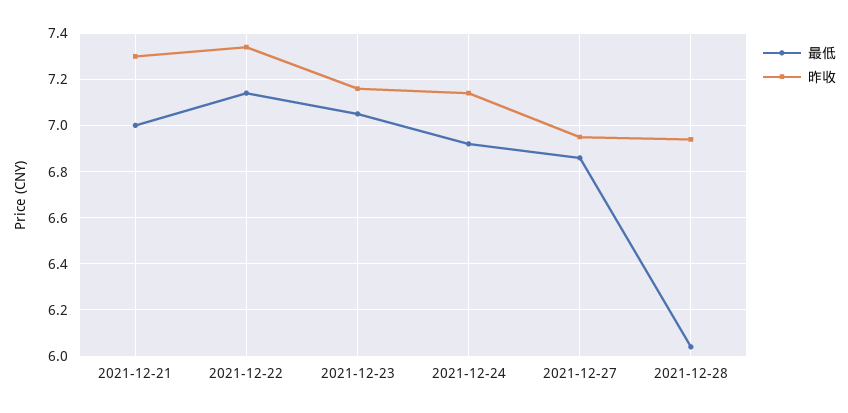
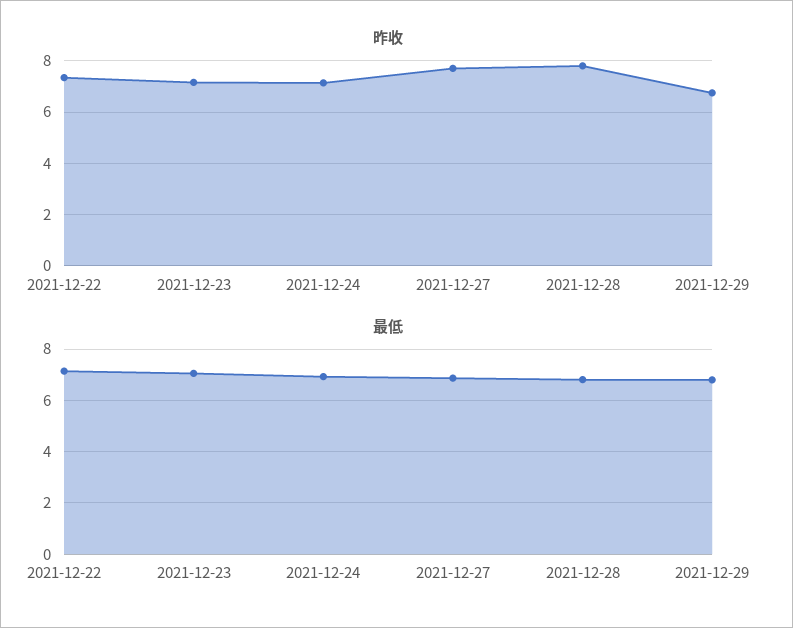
最低, 2021-12-21: 7 -> none
昨收, 2021-12-21: 7.3 -> none
昨收, 2021-12-27: 6.95 -> 7.75
最低, 2021-12-28: 6.05 -> 6.75
昨收, 2021-12-28: 6.95 -> 7.75
昨收, 2021-12-29: none -> 6.75
最低, 2021-12-29: none -> 6.75

